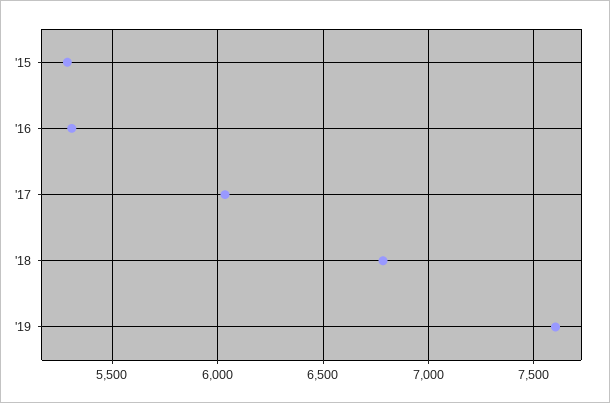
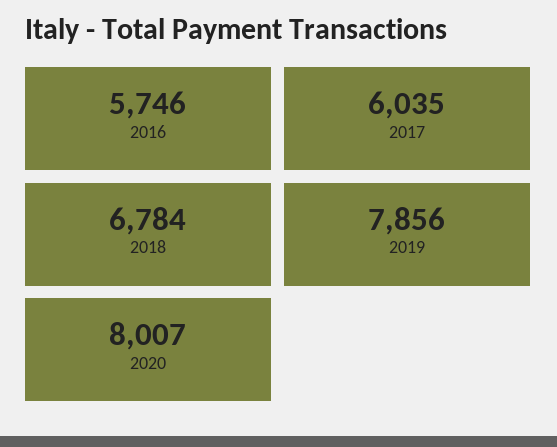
'15: 5300 -> none
'16: 5300 -> 5746
'19: 7600 -> 7856
2020: none -> 8007

